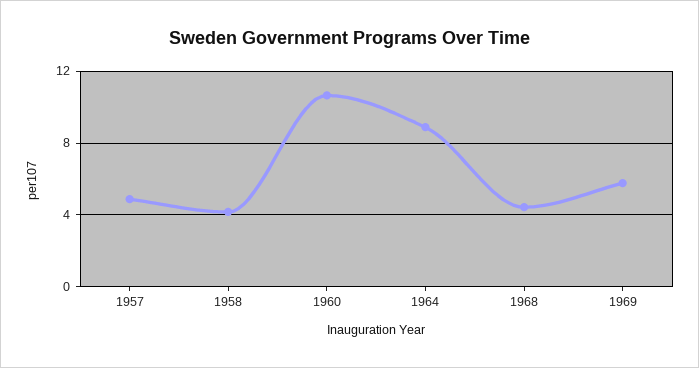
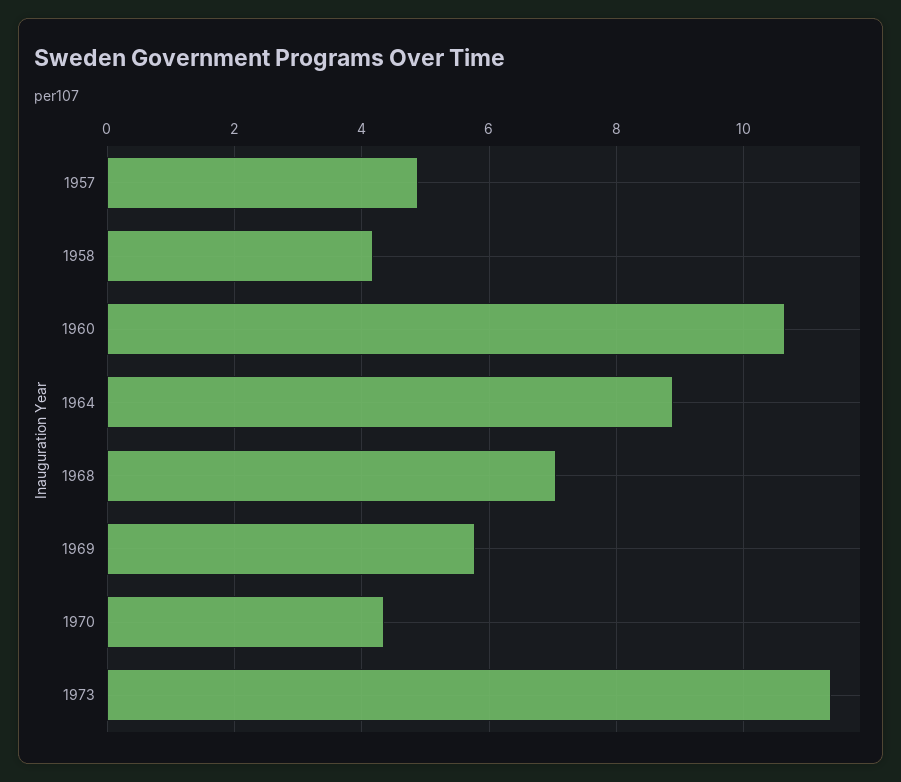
1968: 4.5 -> 7
1970: none -> 4.4
1973: none -> 11.4

